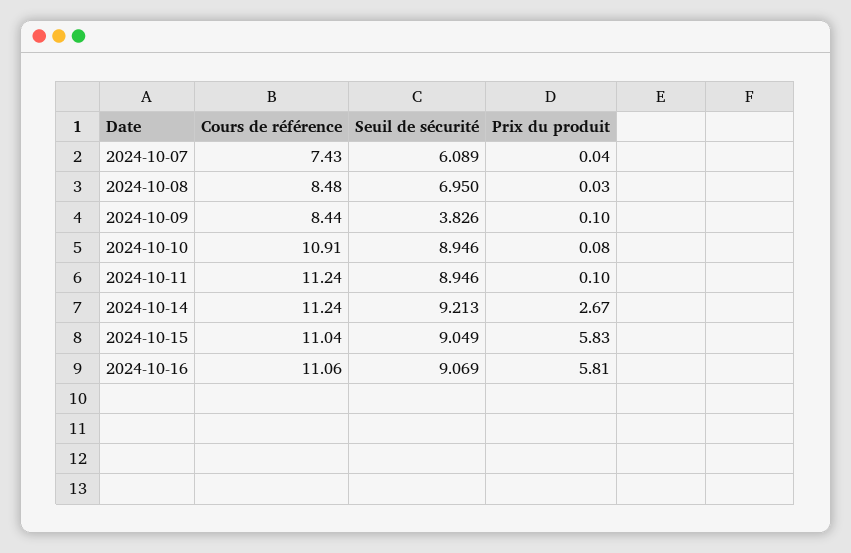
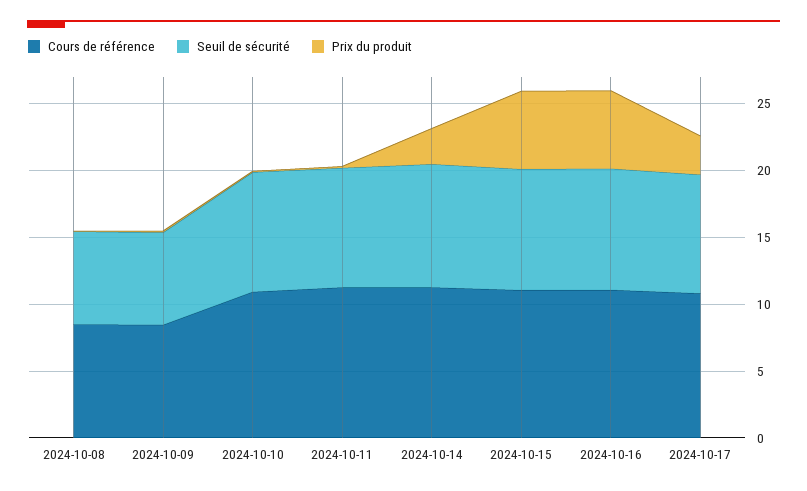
Cours de référence, 2024-10-07: 7.43 -> none
Seuil de sécurité, 2024-10-07: 6.089 -> none
Prix du produit, 2024-10-07: 0.04 -> none
Seuil de sécurité, 2024-10-09: 3.826 -> 7
Cours de référence, 2024-10-17: none -> 11
Seuil de sécurité, 2024-10-17: none -> 9
Prix du produit, 2024-10-17: none -> 3

